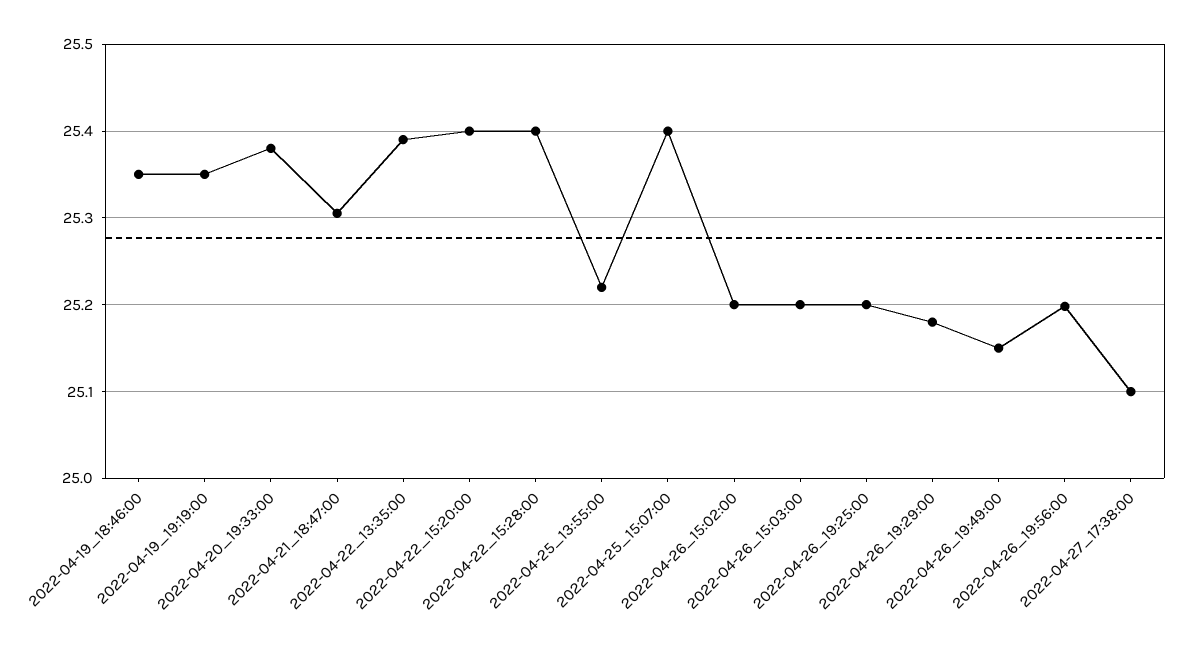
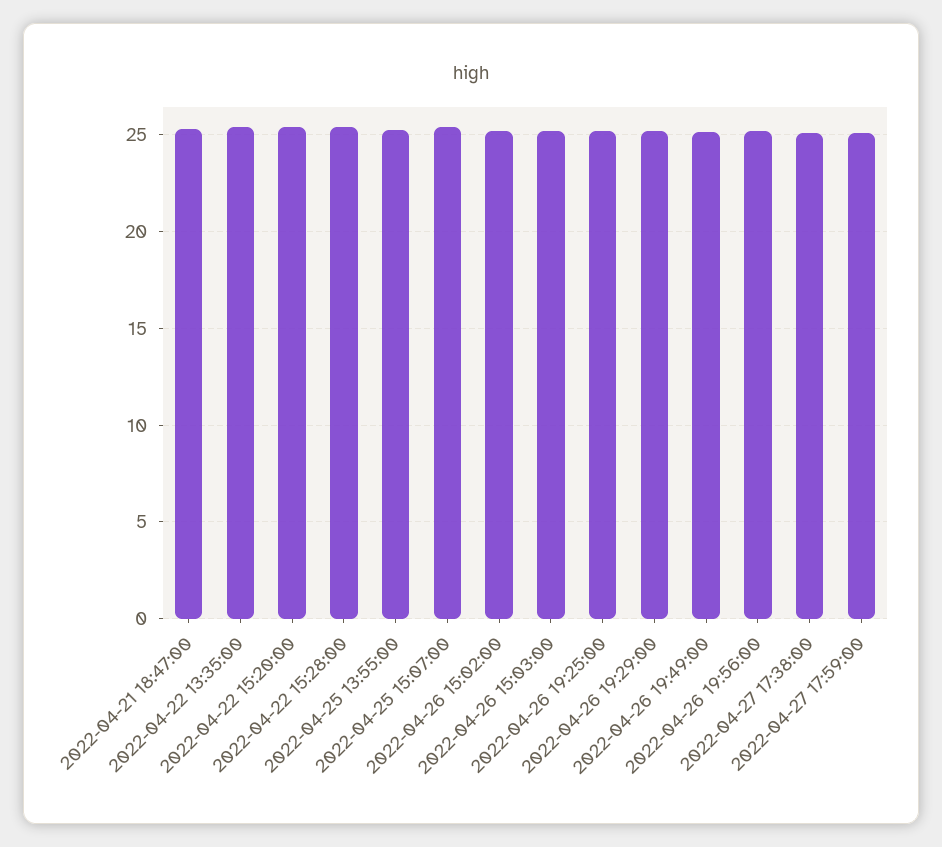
2022-04-19_18:46:00: 25.35 -> none
2022-04-19_19:19:00: 25.35 -> none
2022-04-20_19:33:00: 25.38 -> none
2022-04-27 17:59:00: none -> 25

